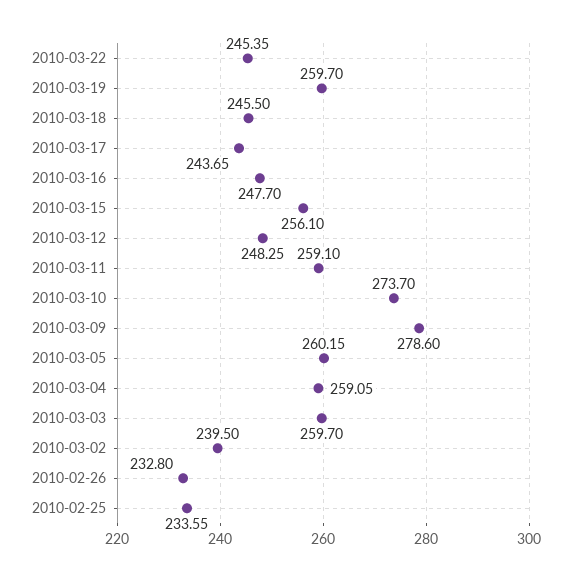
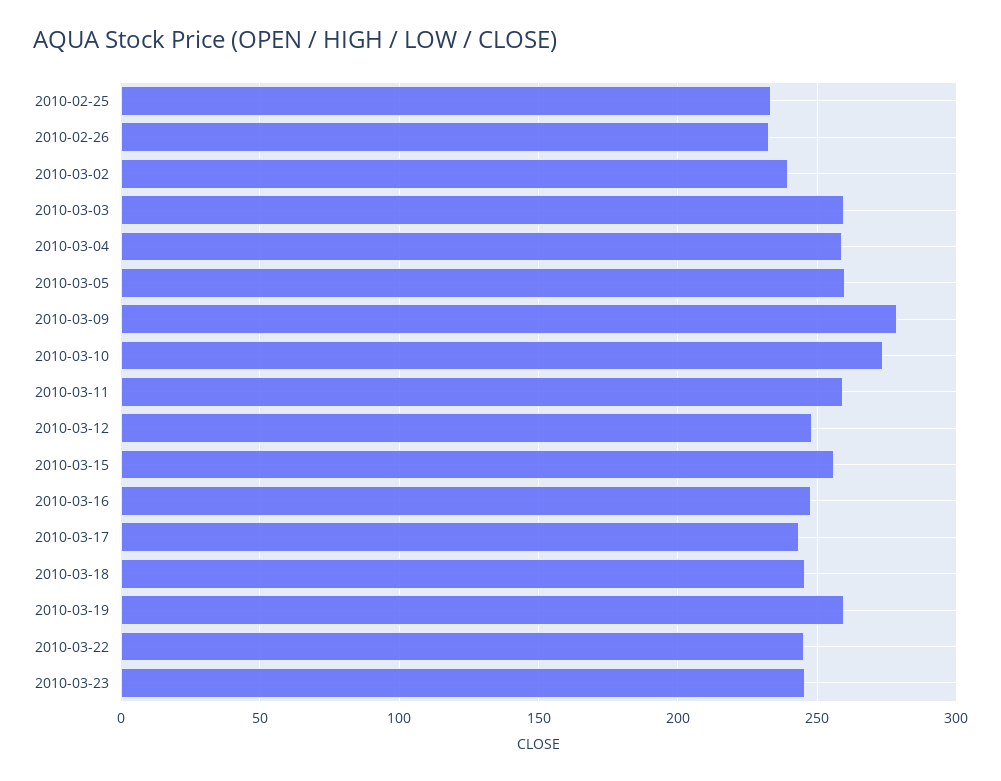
2010-03-23: none -> 245

